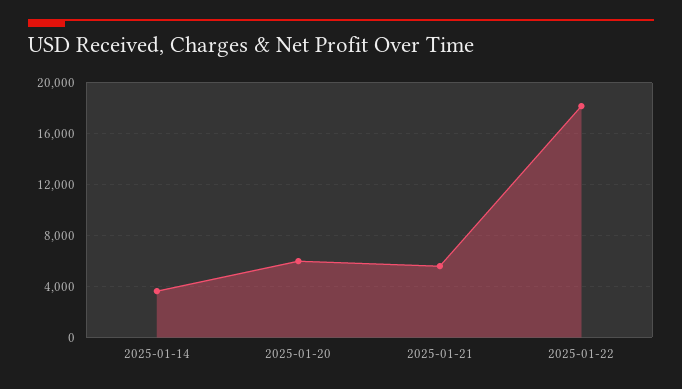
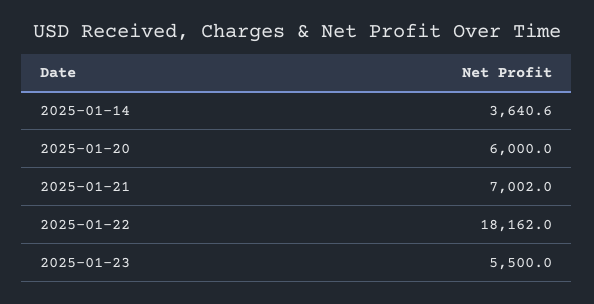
2025-01-21: 5500 -> 7002
2025-01-23: none -> 5500

